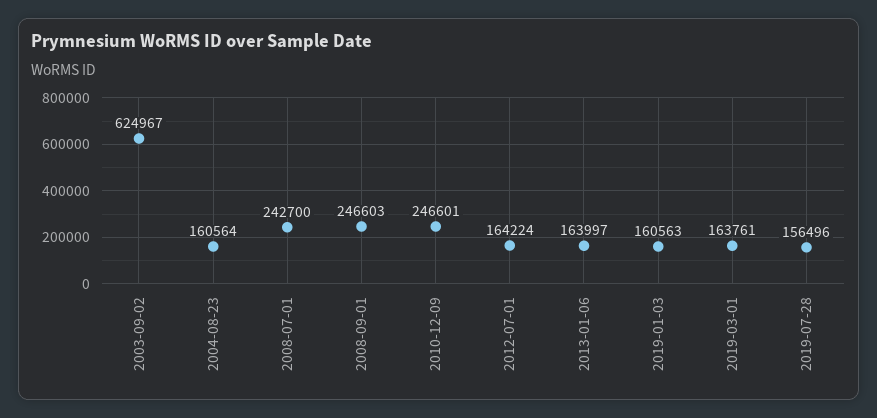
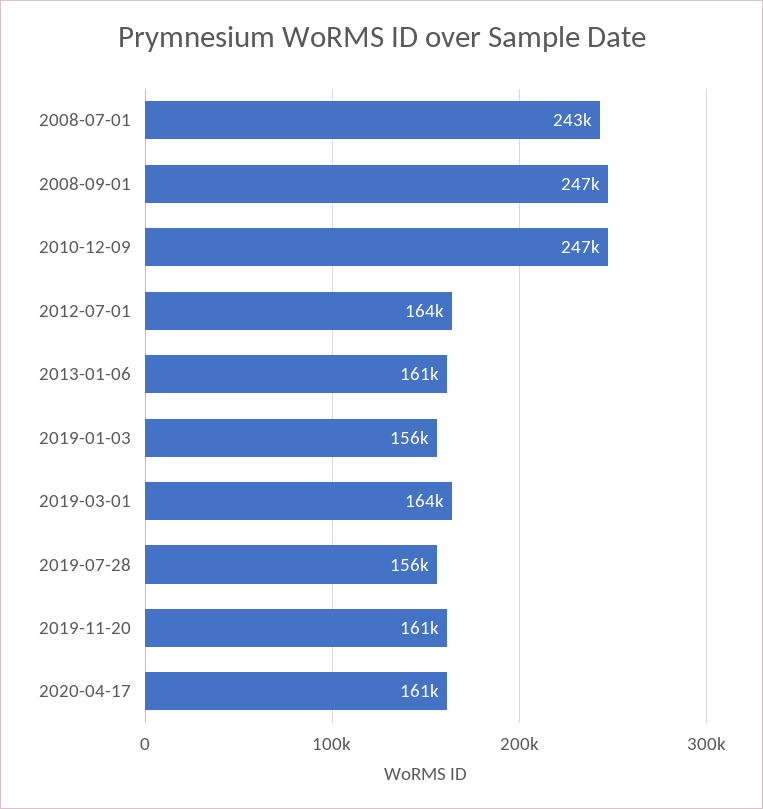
2003-09-02: 624967 -> none
2004-08-23: 160564 -> none
2013-01-06: 163997 -> 161000
2019-01-03: 160563 -> 156000
2019-11-20: none -> 161000
2020-04-17: none -> 161000

